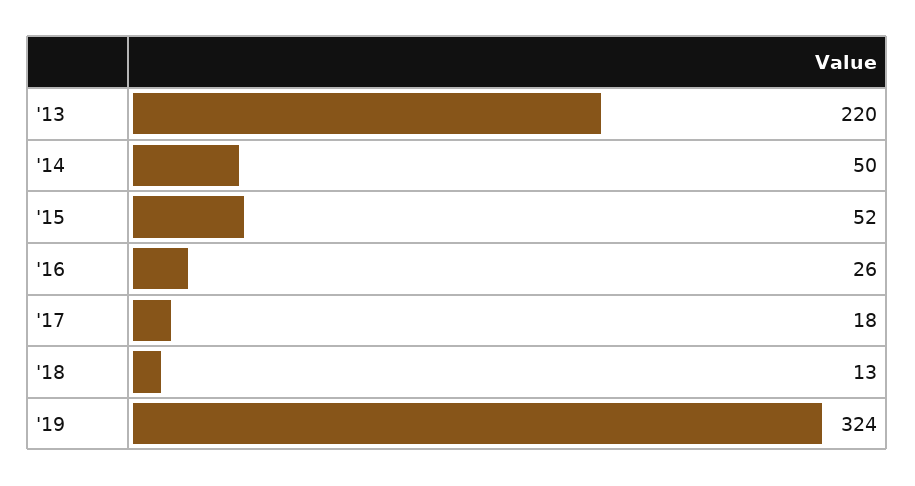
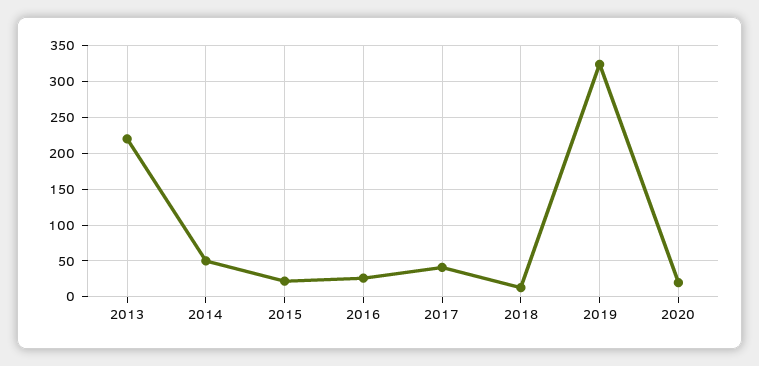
'15: 52 -> 20
'17: 18 -> 40
2020: none -> 20

